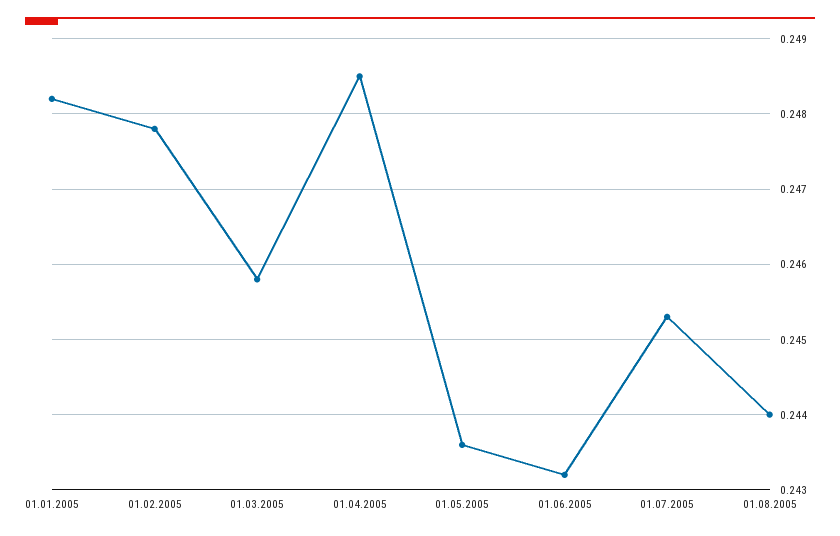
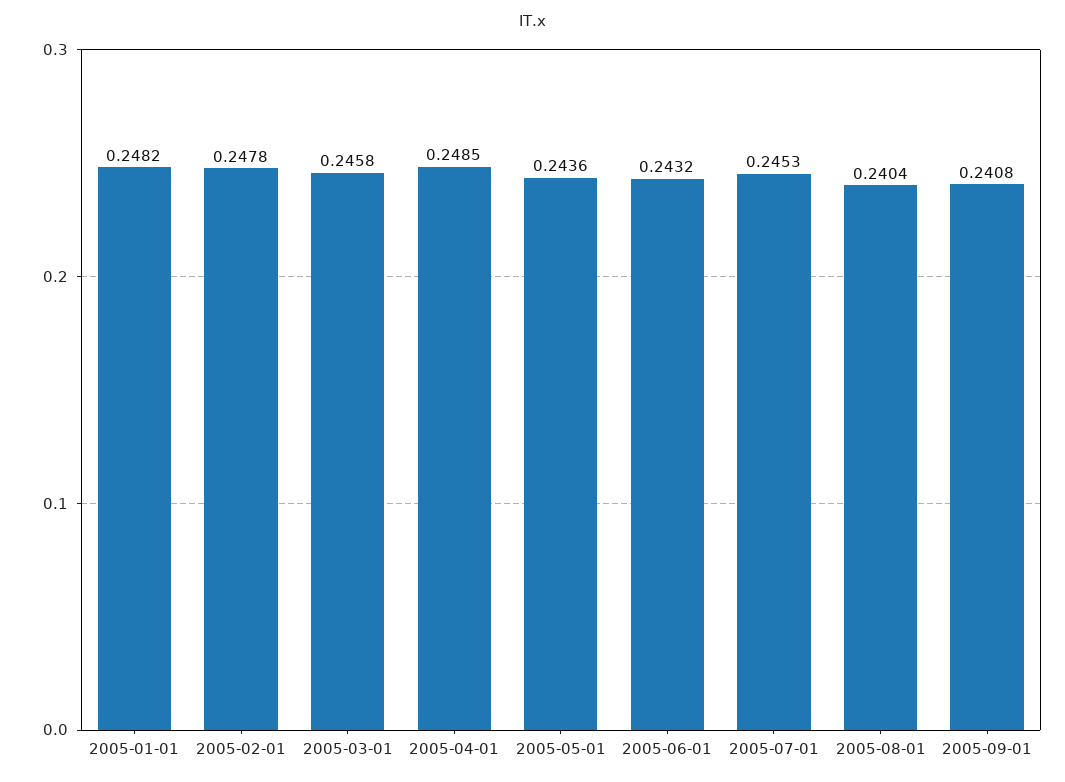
01.08.2005: 0.244 -> 0.2404
2005-09-01: none -> 0.2408

